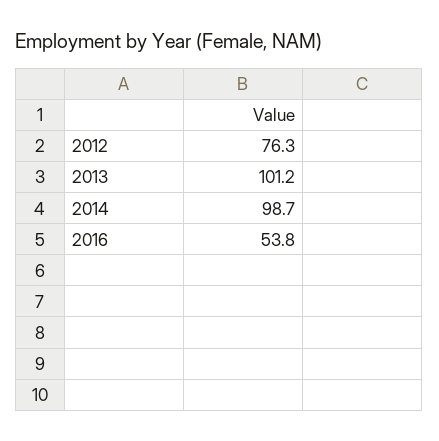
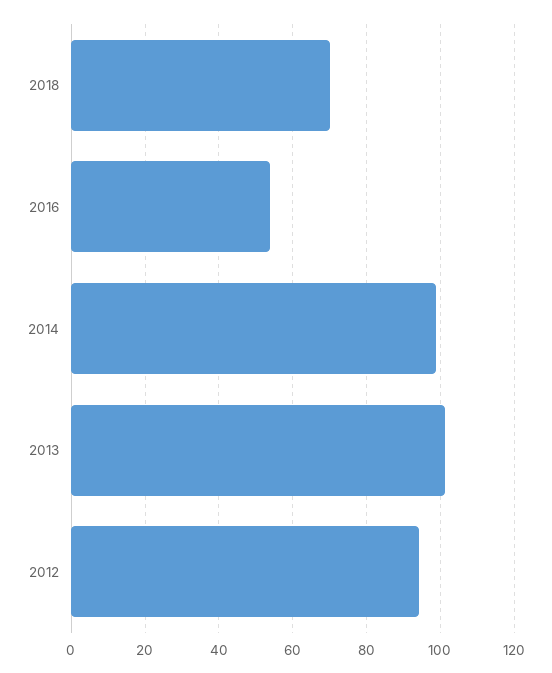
2012: 76.3 -> 94
2018: none -> 70

